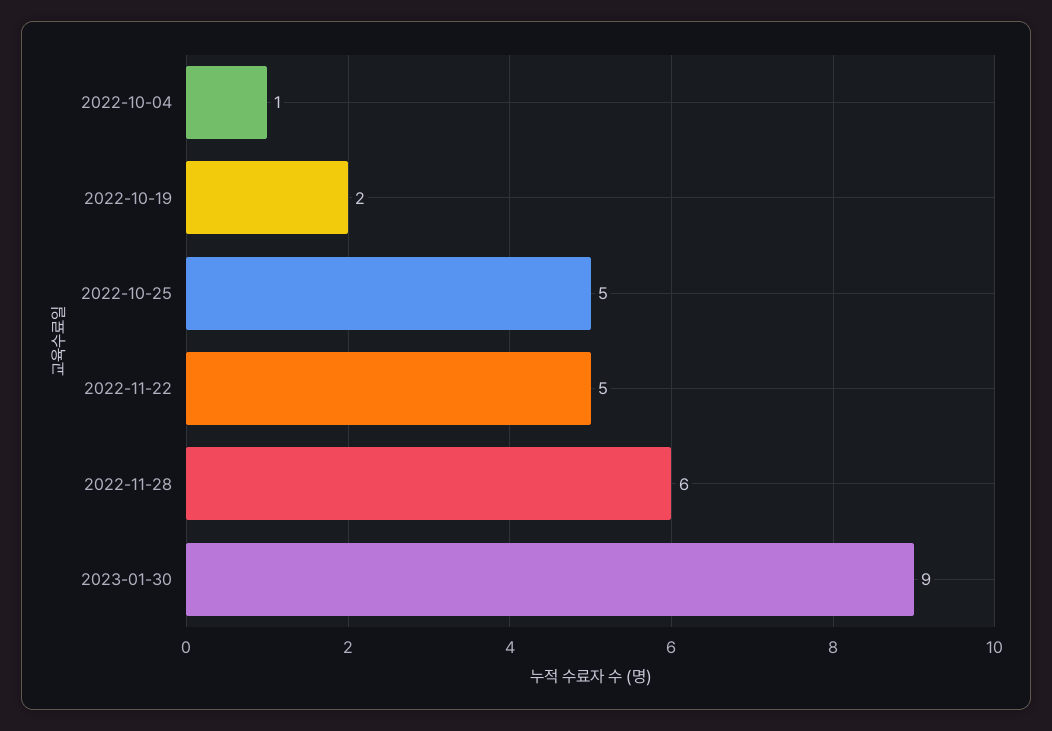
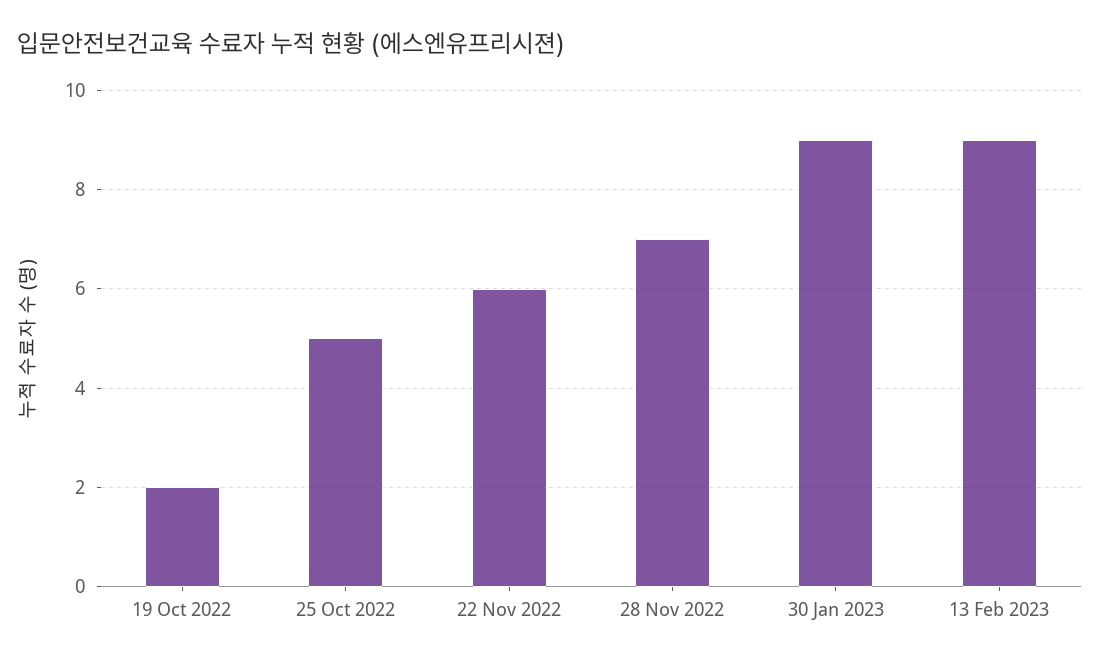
2022-10-04: 1 -> none
2022-11-22: 5 -> 6
2022-11-28: 6 -> 7
13 Feb 2023: none -> 9

